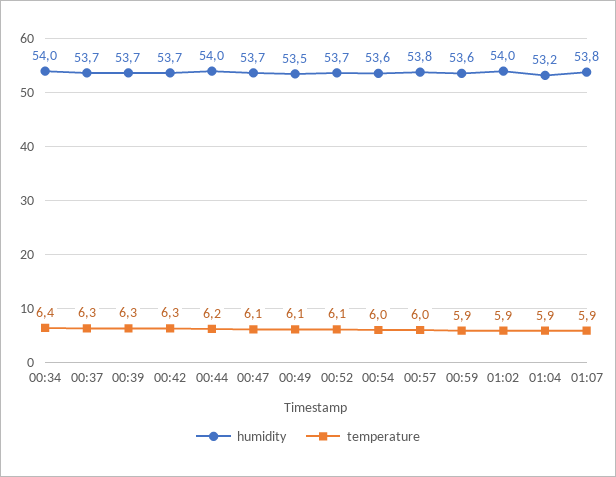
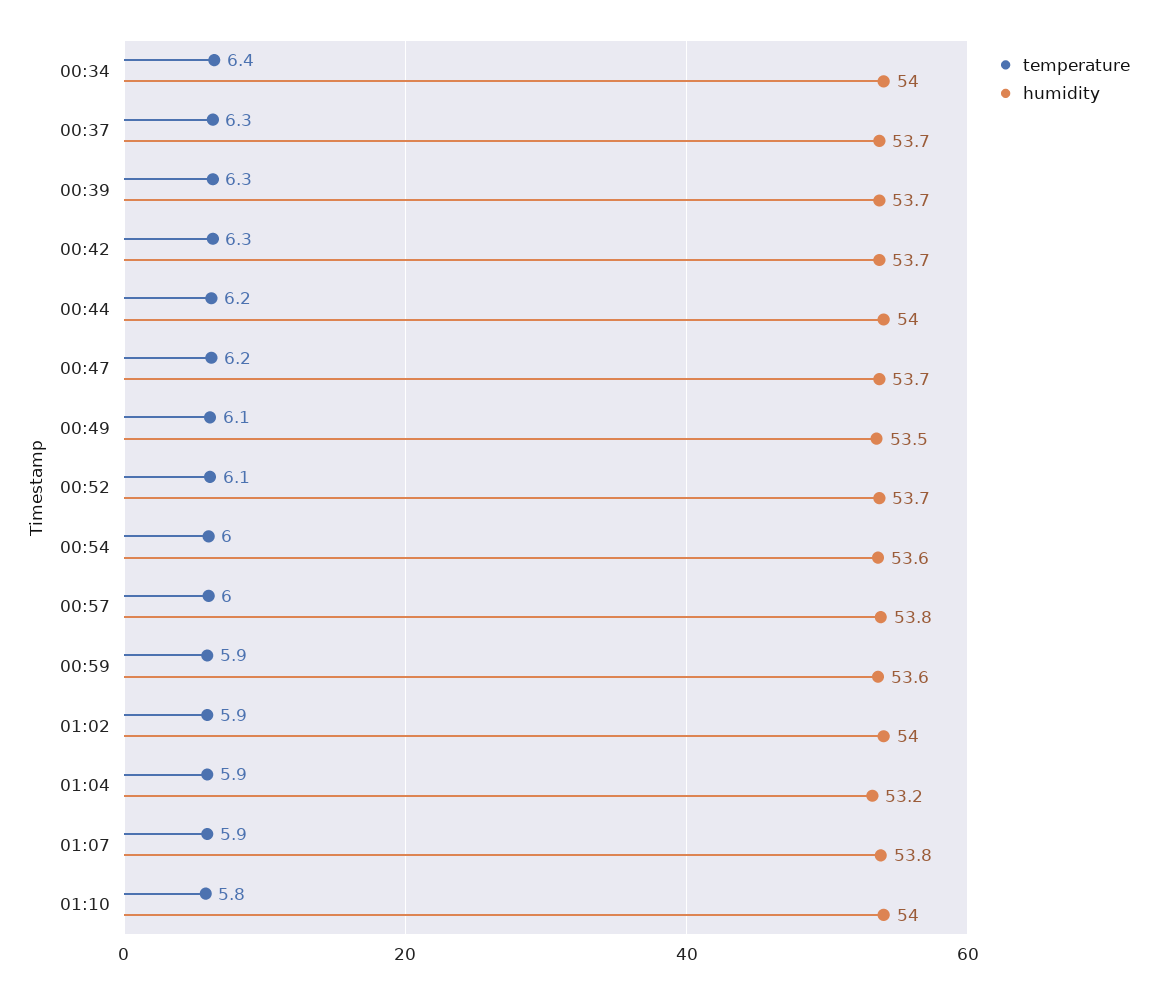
temperature, 00:47: 6.1 -> 6.2
temperature, 01:10: none -> 5.8
humidity, 01:10: none -> 54

